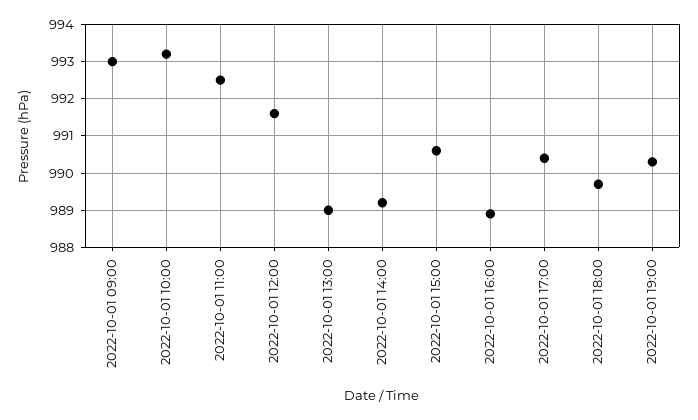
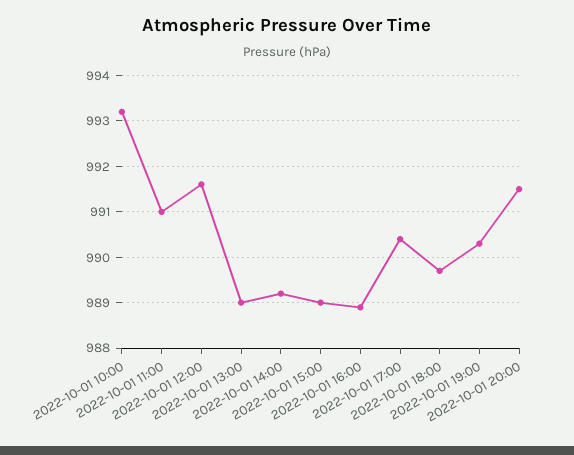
2022-10-01 09:00: 993 -> none
2022-10-01 11:00: 992.5 -> 991
2022-10-01 15:00: 990.5 -> 989
2022-10-01 20:00: none -> 991.5

